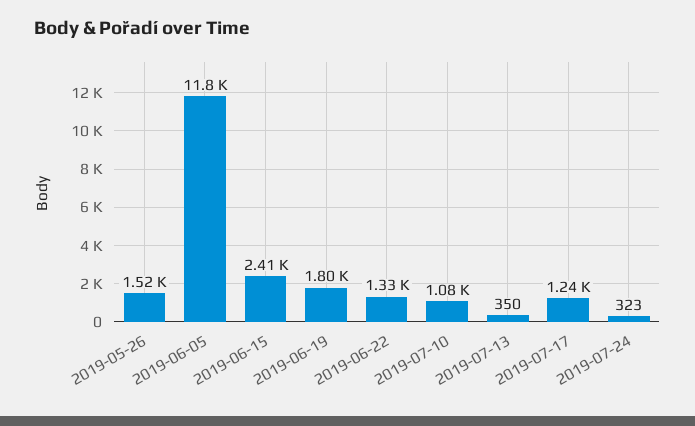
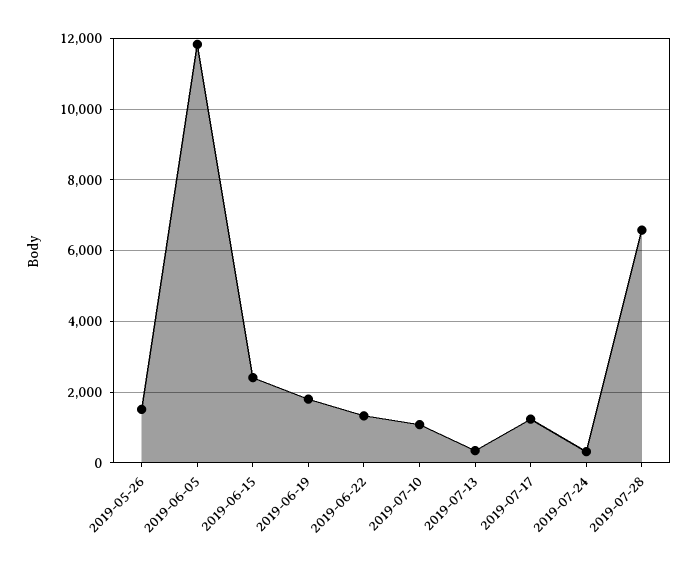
2019-07-28: none -> 6600

